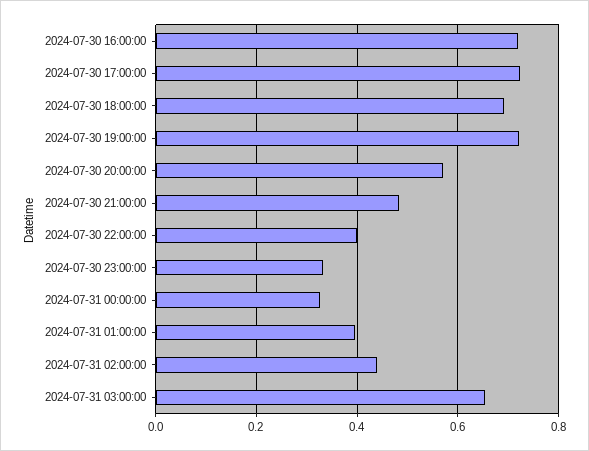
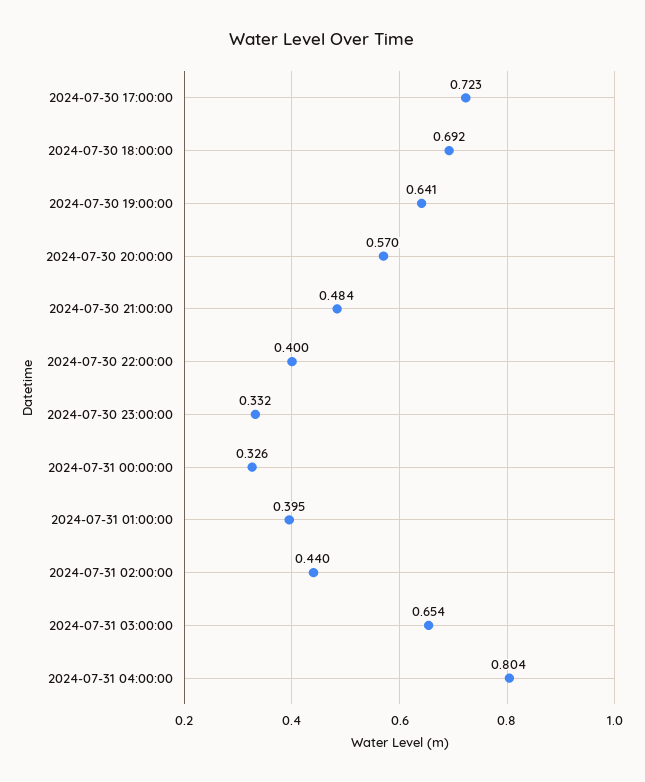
2024-07-30 16:00:00: 0.72 -> none
2024-07-30 19:00:00: 0.72 -> 0.641
2024-07-31 04:00:00: none -> 0.804

